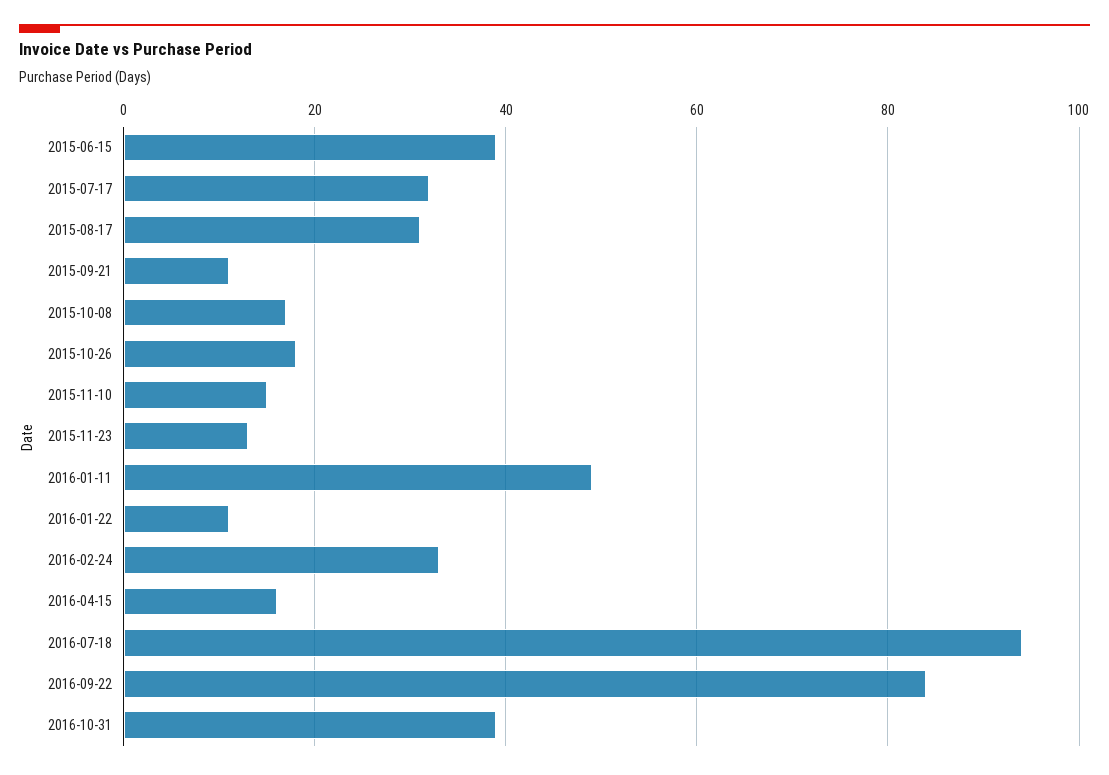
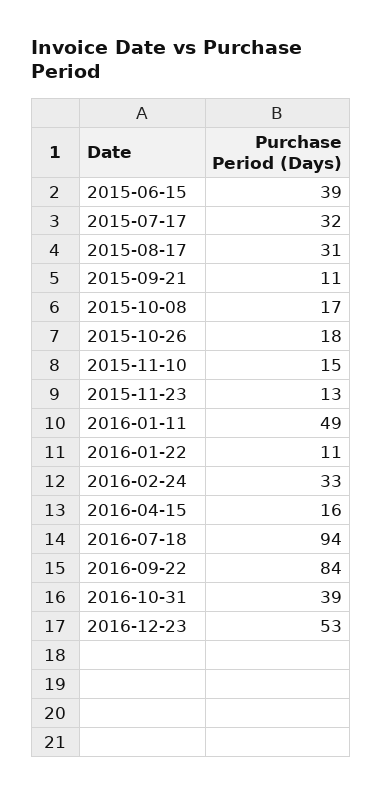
2016-12-23: none -> 53

